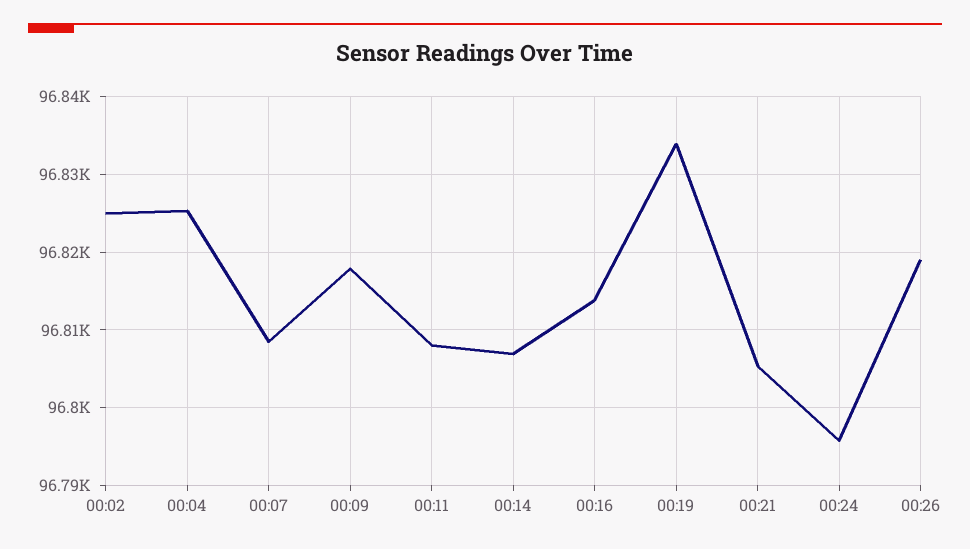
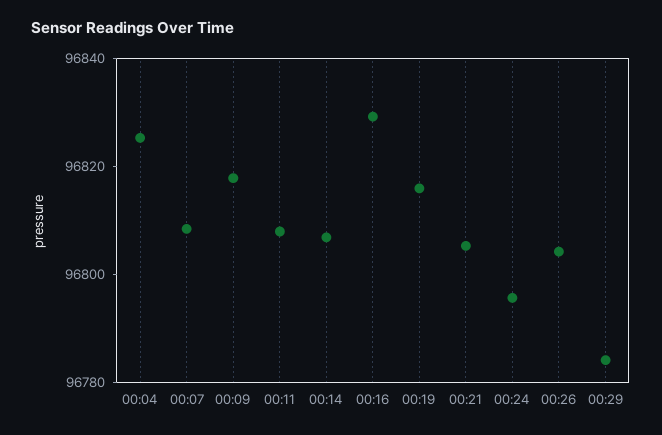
00:02: 96825 -> none
00:16: 96814 -> 96830
00:19: 96834 -> 96815
00:26: 96819 -> 96805
00:29: none -> 96785

